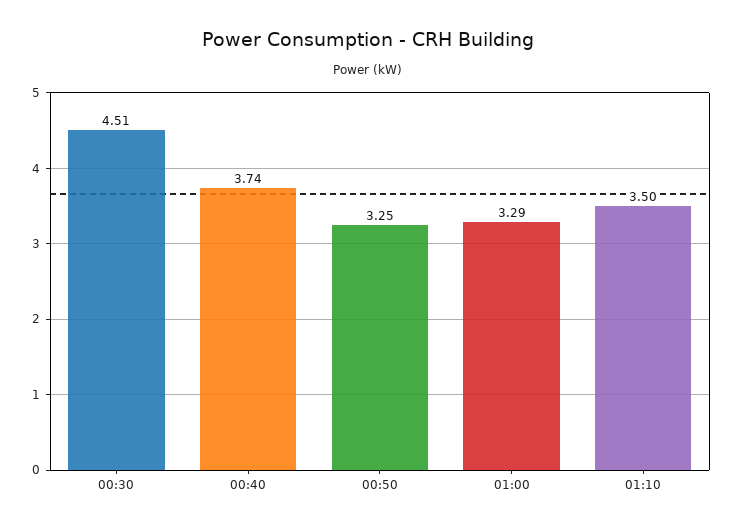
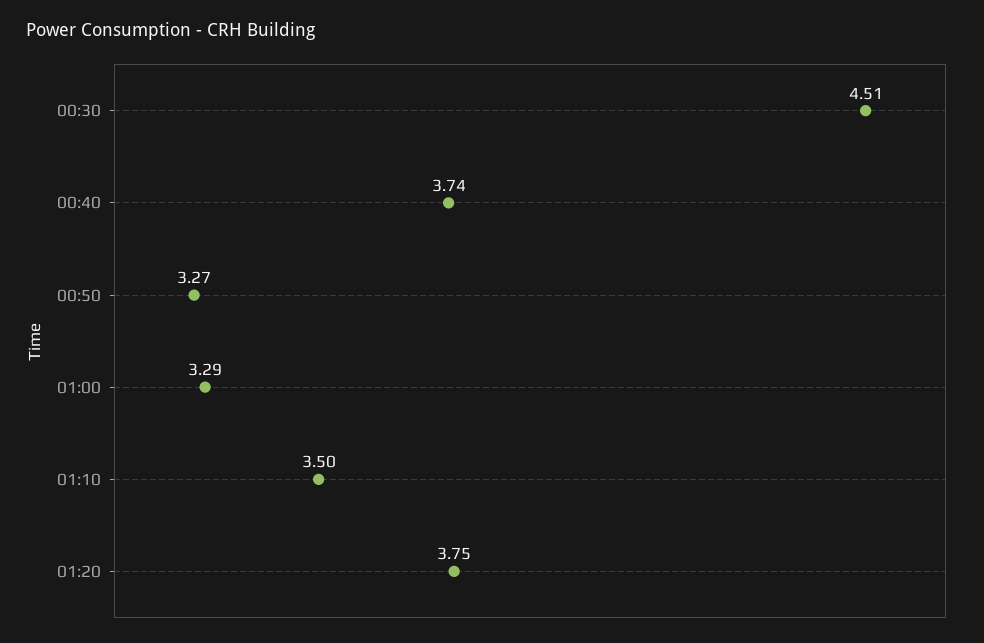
00:50: 3.25 -> 3.27
01:20: none -> 3.75

